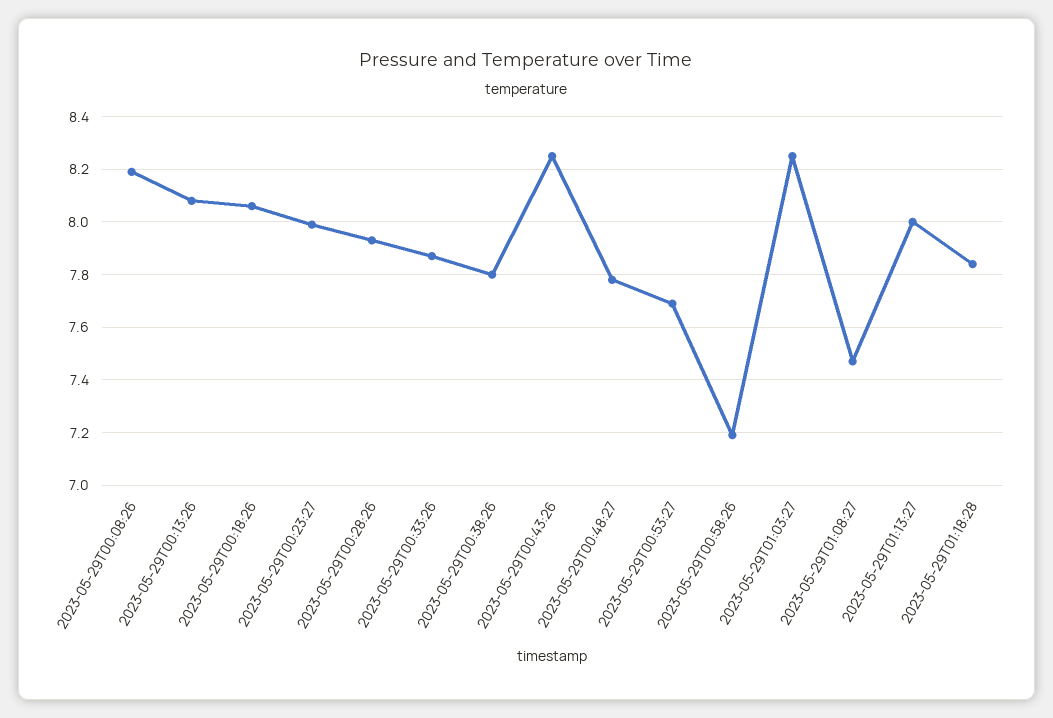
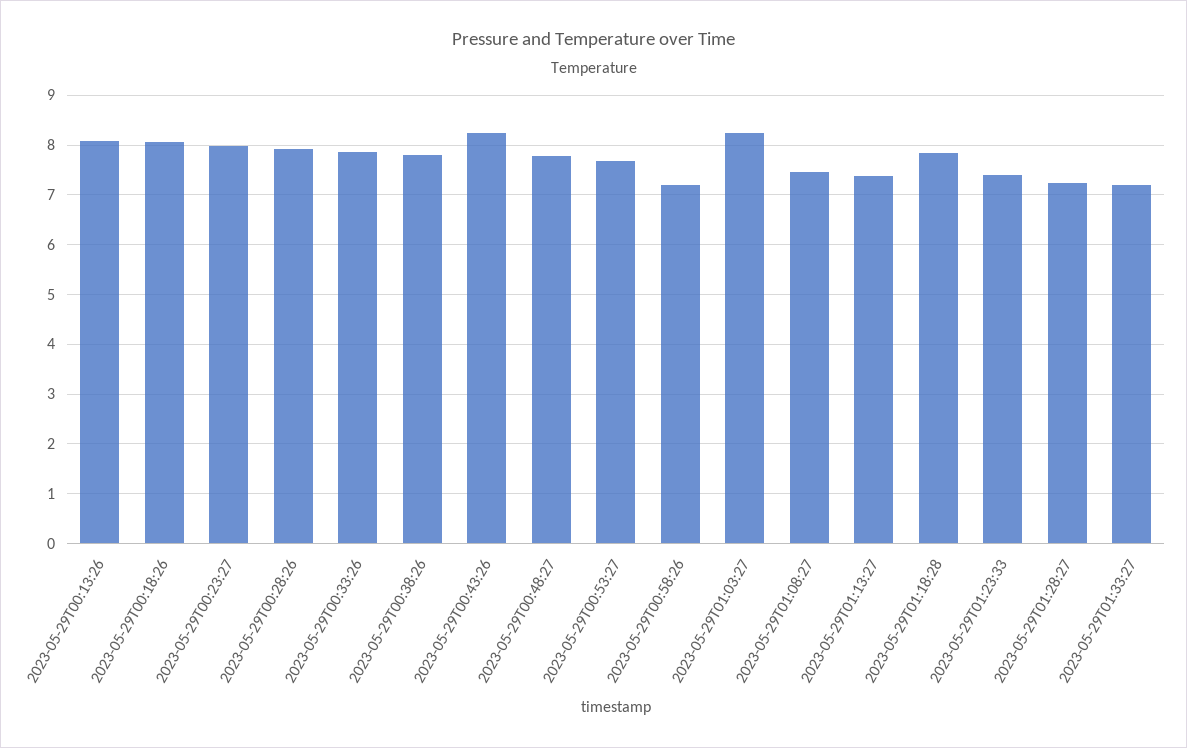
2023-05-29T00:08:26: 8.2 -> none
2023-05-29T01:13:27: 8 -> 7.4
2023-05-29T01:23:33: none -> 7.4
2023-05-29T01:28:27: none -> 7.2
2023-05-29T01:33:27: none -> 7.2

